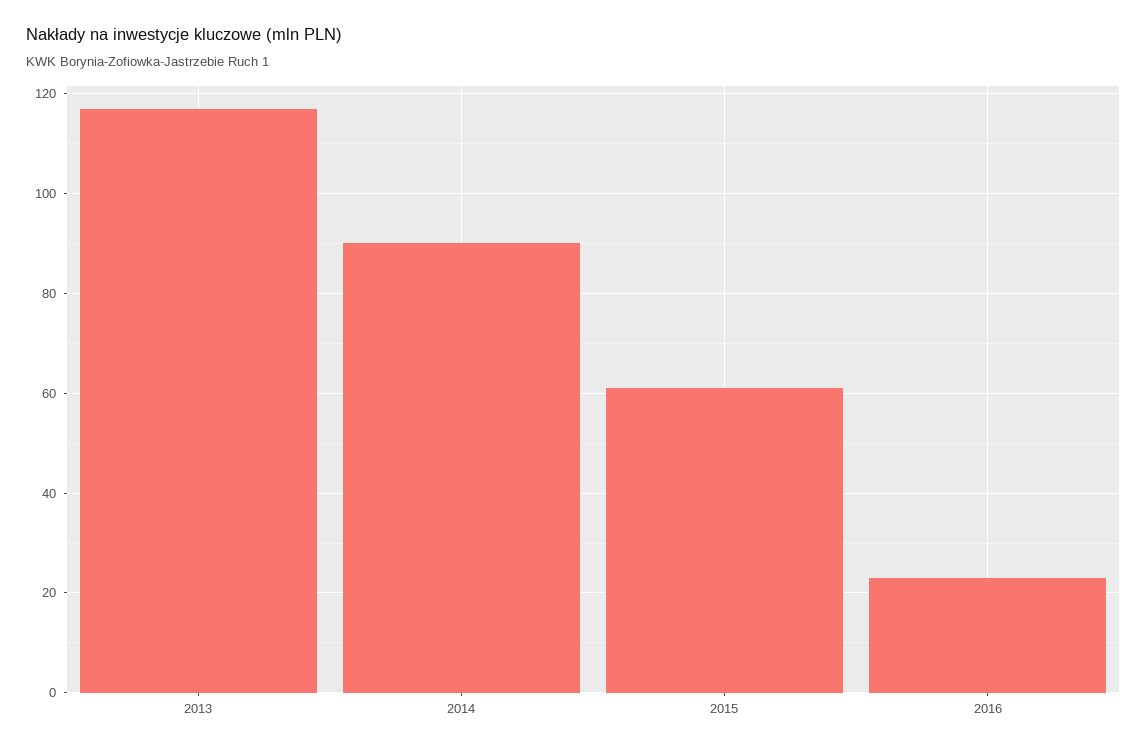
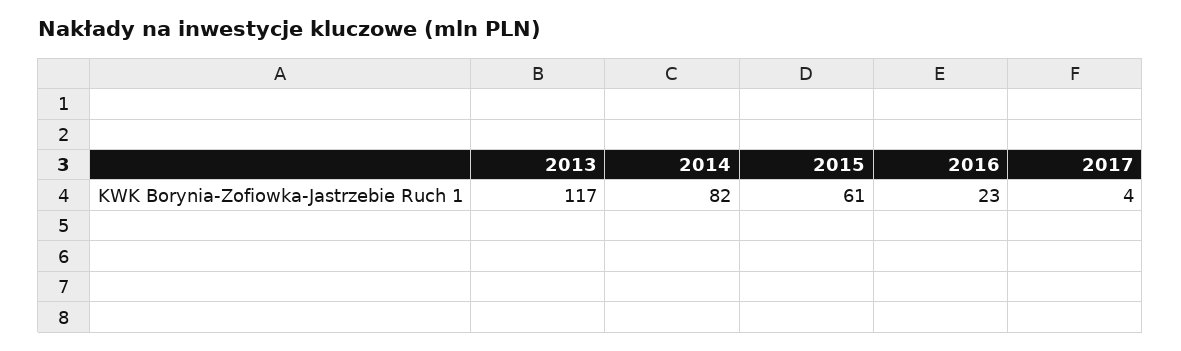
2014: 90 -> 82
2017: none -> 4

